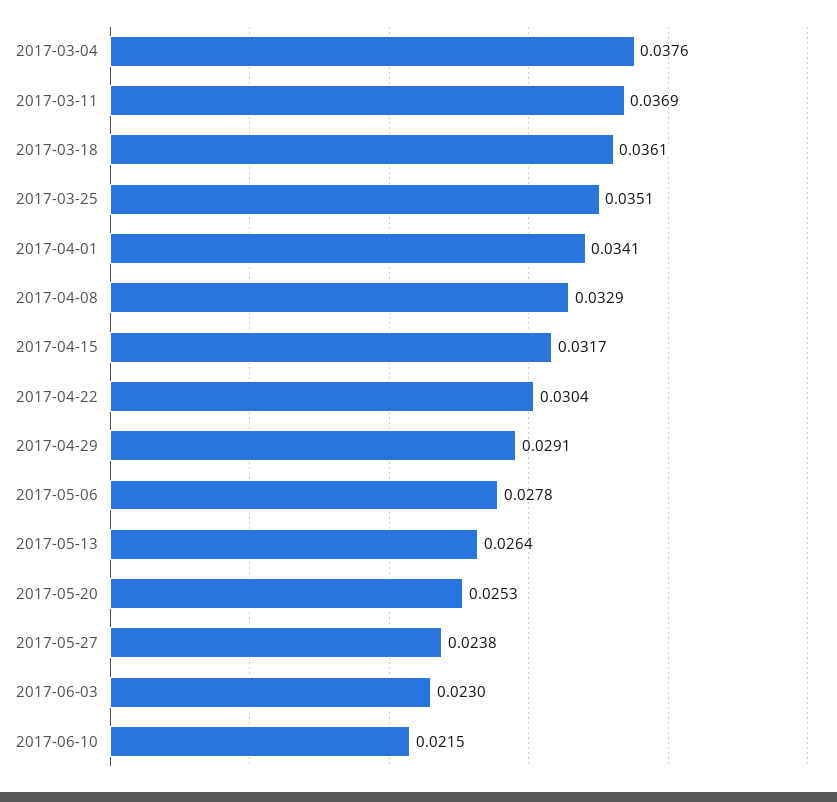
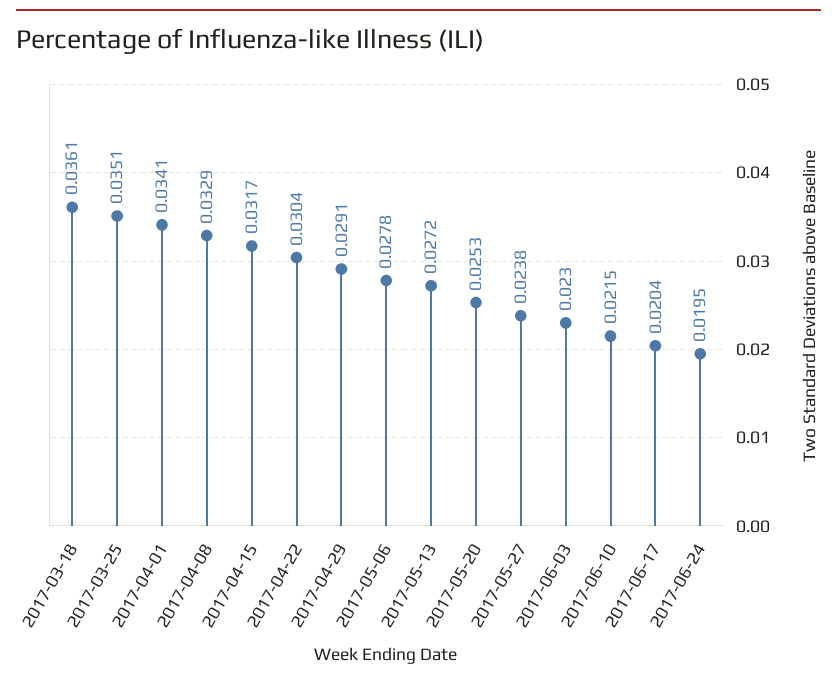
2017-03-04: 0.0376 -> none
2017-03-11: 0.0369 -> none
2017-05-13: 0.0264 -> 0.0272
2017-06-17: none -> 0.0204
2017-06-24: none -> 0.0195

